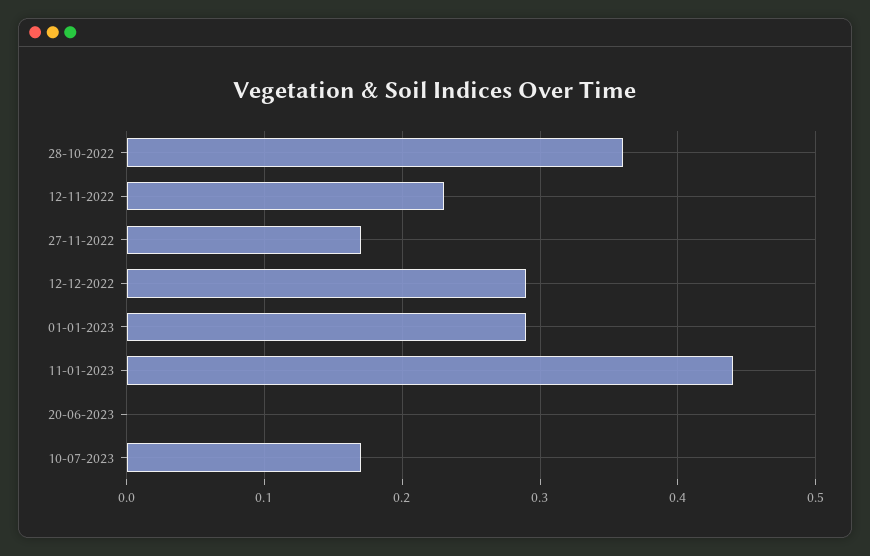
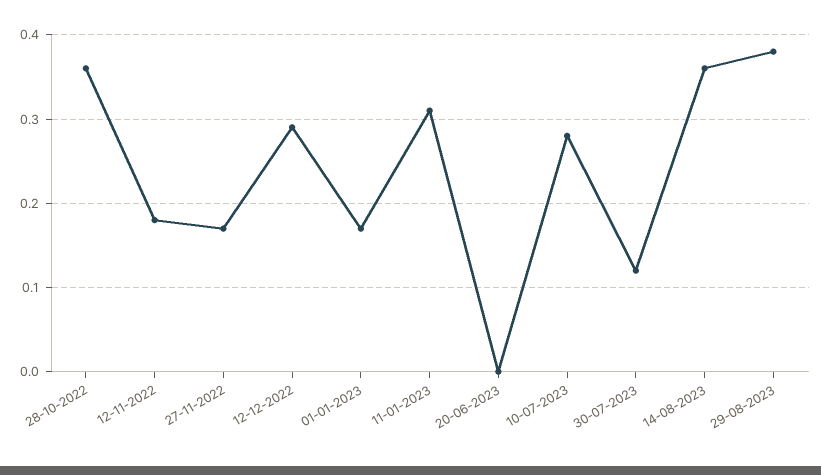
12-11-2022: 0.23 -> 0.18
01-01-2023: 0.29 -> 0.17
11-01-2023: 0.44 -> 0.31
10-07-2023: 0.17 -> 0.28
30-07-2023: none -> 0.12
14-08-2023: none -> 0.36
29-08-2023: none -> 0.38

